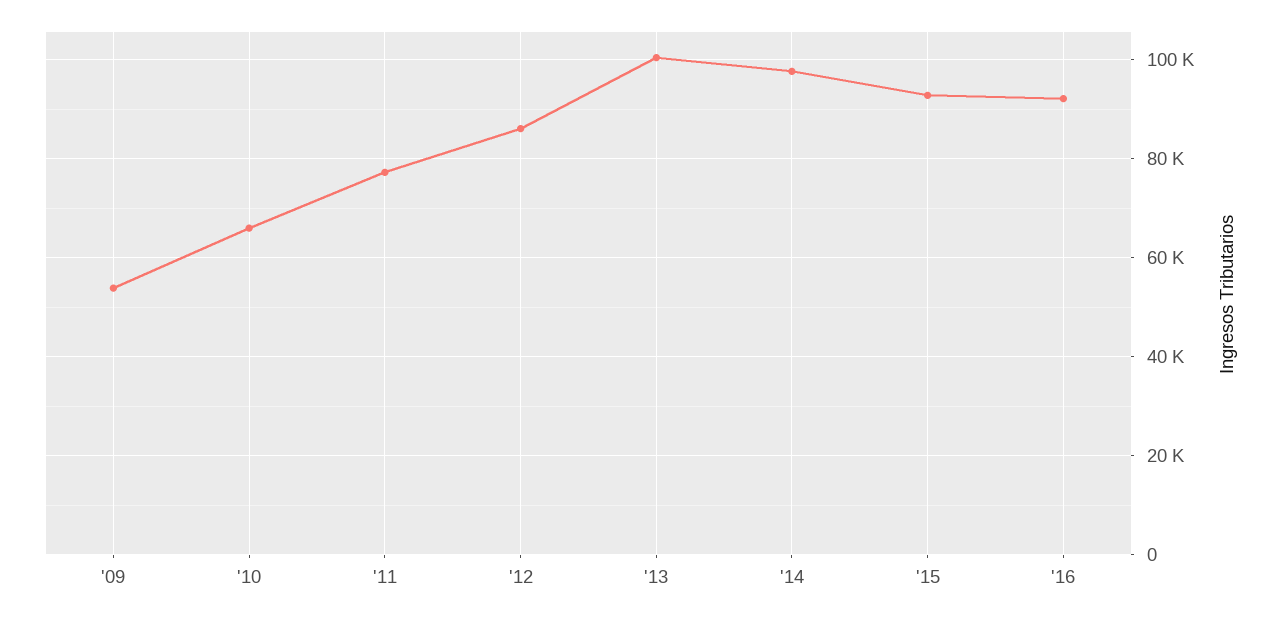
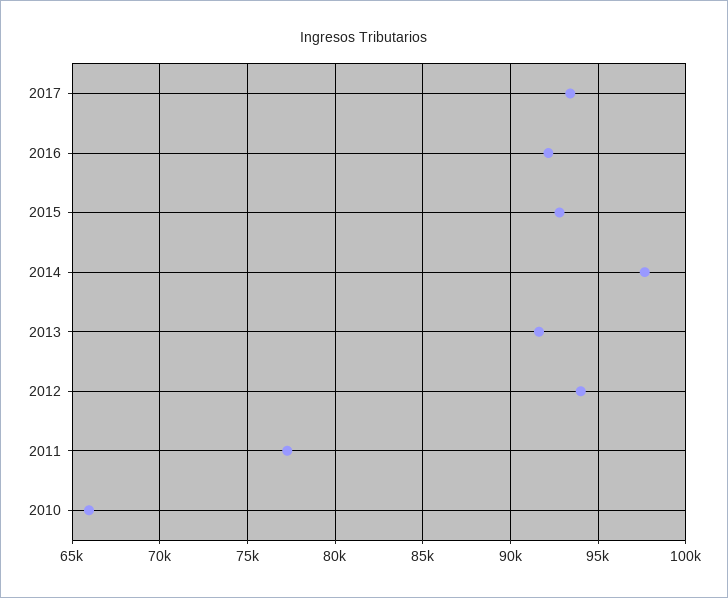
'09: 54000 -> none
'12: 86000 -> 94000
'13: 100000 -> 91500
2017: none -> 93500

